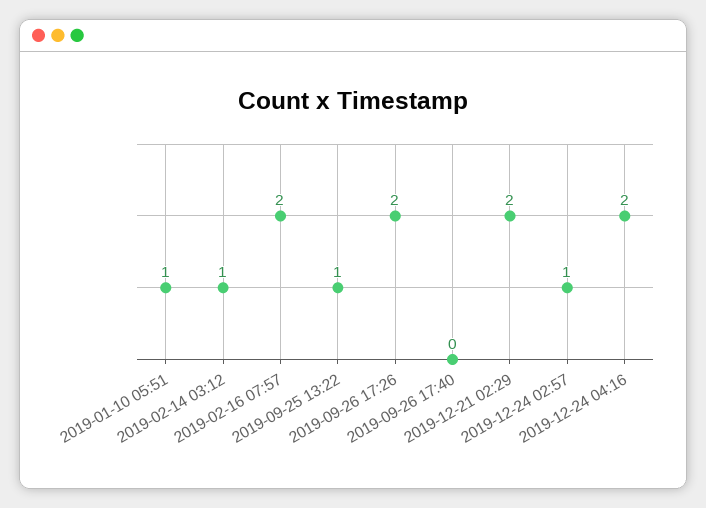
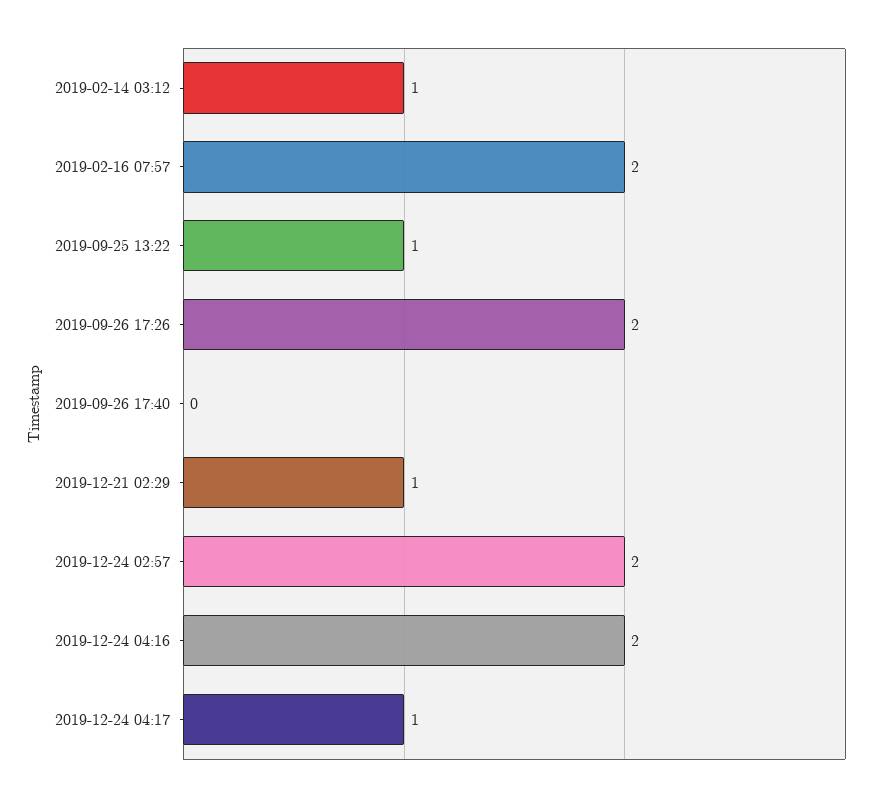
2019-01-10 05:51: 1 -> none
2019-12-21 02:29: 2 -> 1
2019-12-24 02:57: 1 -> 2
2019-12-24 04:17: none -> 1

